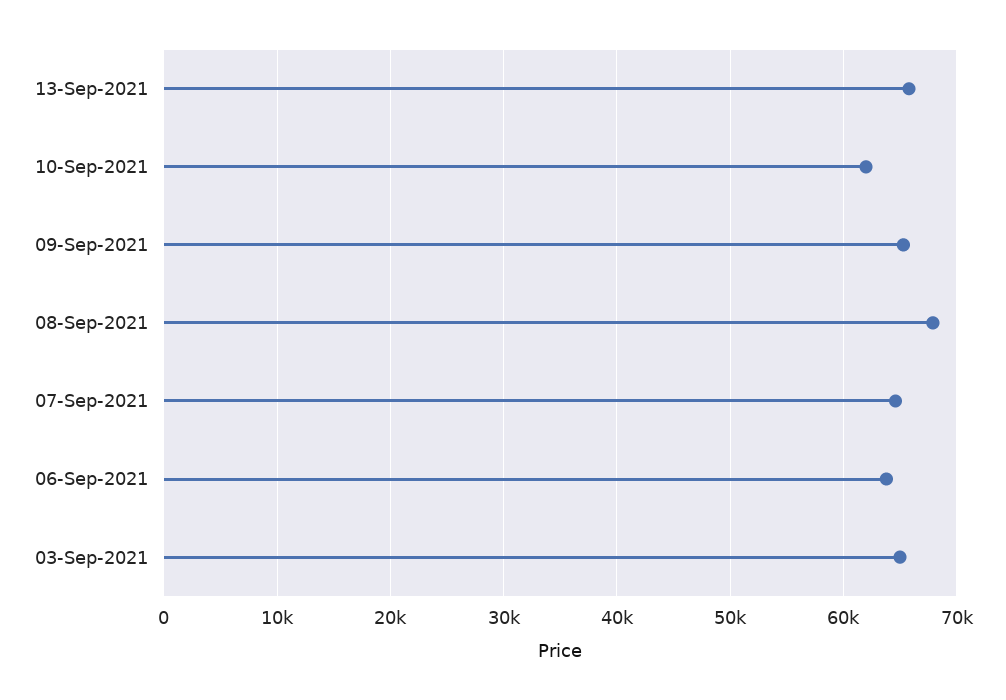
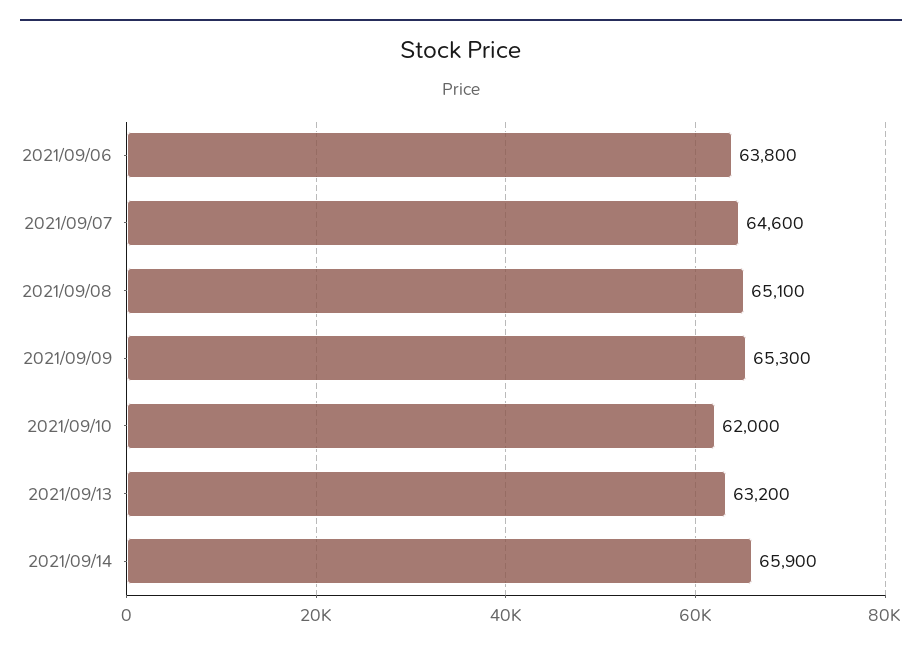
13-Sep-2021: 66000 -> 63200
08-Sep-2021: 68000 -> 65100
03-Sep-2021: 65000 -> none
2021/09/14: none -> 65900

